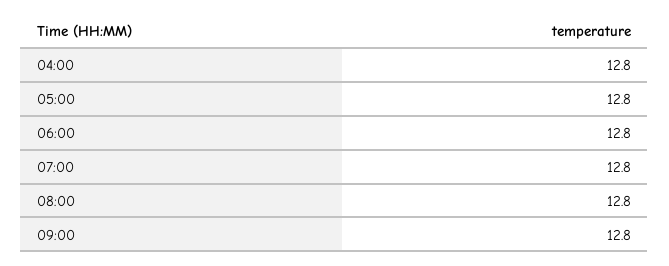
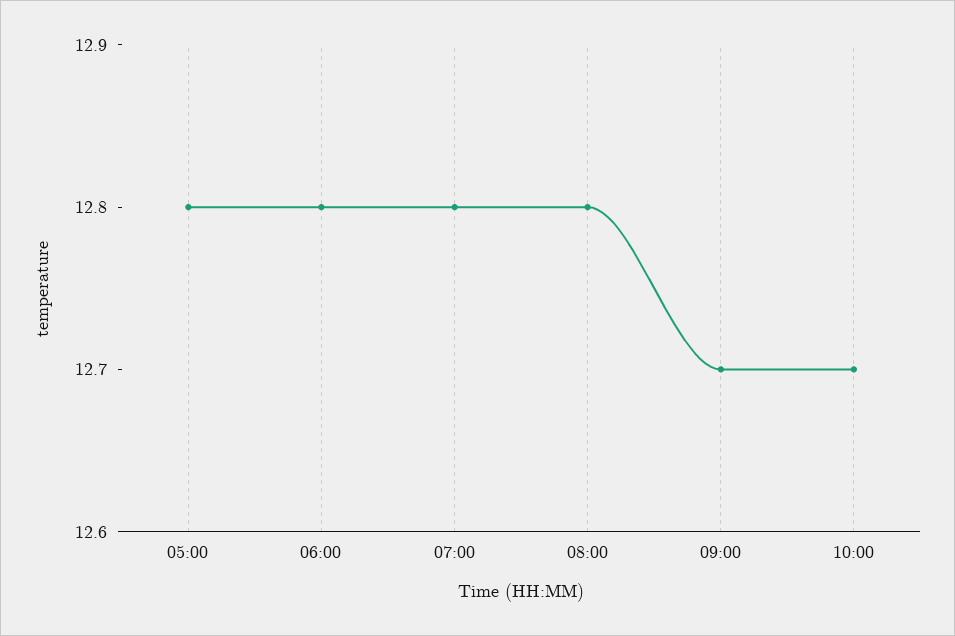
04:00: 12.8 -> none
09:00: 12.8 -> 12.7
10:00: none -> 12.7

